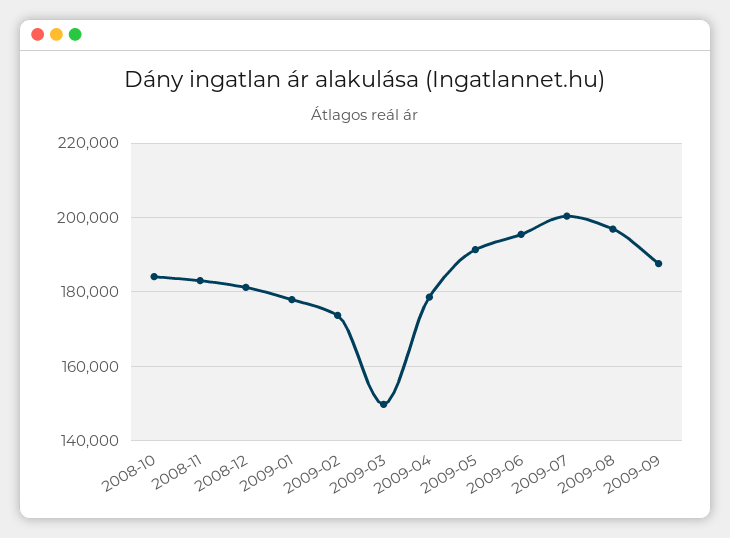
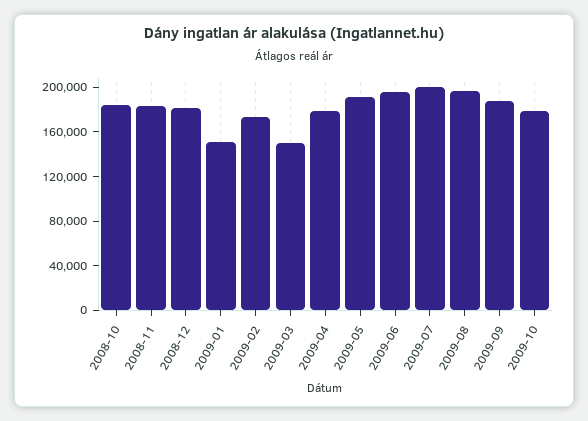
2009-01: 178000 -> 150000
2009-10: none -> 180000

